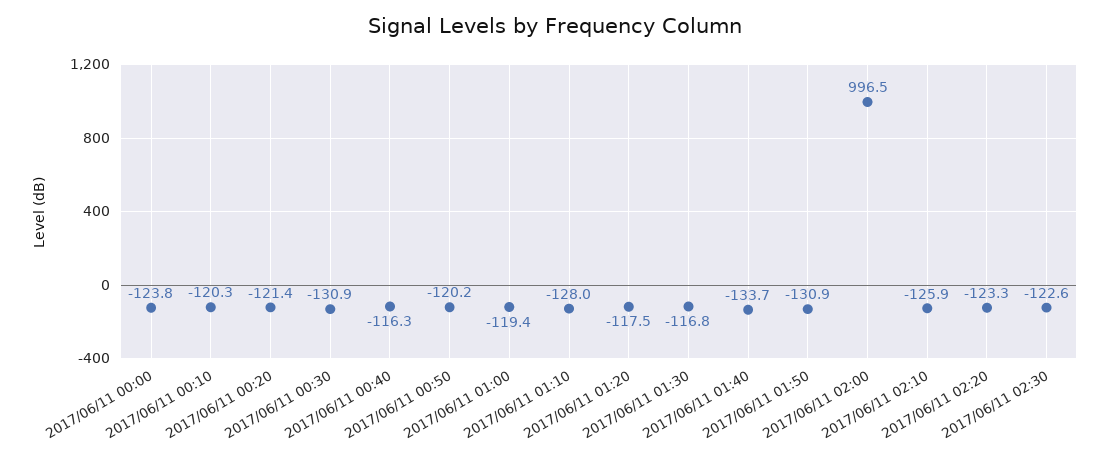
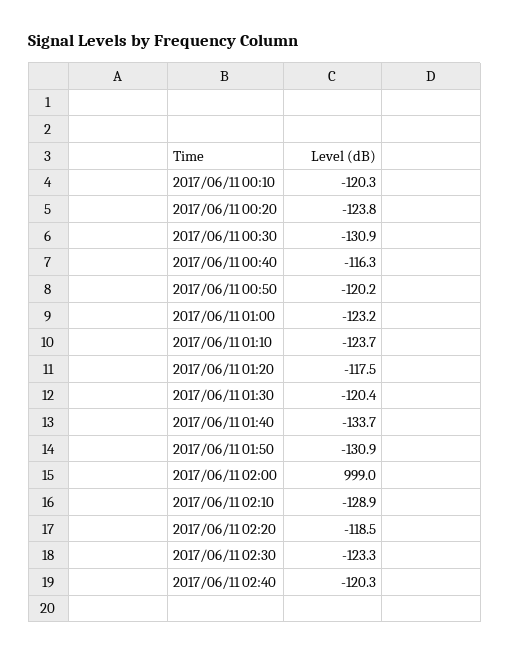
2017/06/11 00:00: -123.8 -> none
2017/06/11 00:20: -121.4 -> -123.8
2017/06/11 01:00: -119.4 -> -123.2
2017/06/11 01:10: -128 -> -123.7
2017/06/11 01:30: -116.8 -> -120.4
2017/06/11 02:00: 996.5 -> 999
2017/06/11 02:10: -125.9 -> -128.9
2017/06/11 02:20: -123.3 -> -118.5
2017/06/11 02:30: -122.6 -> -123.3
2017/06/11 02:40: none -> -120.3

